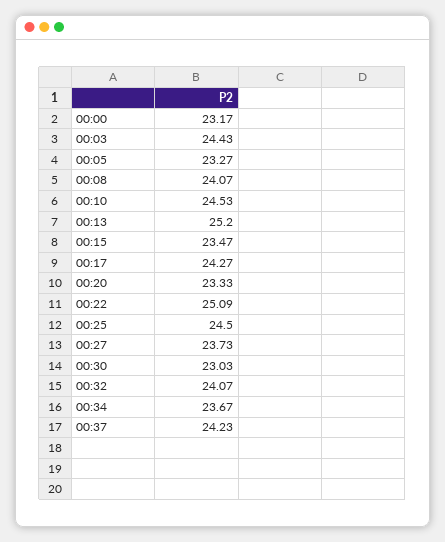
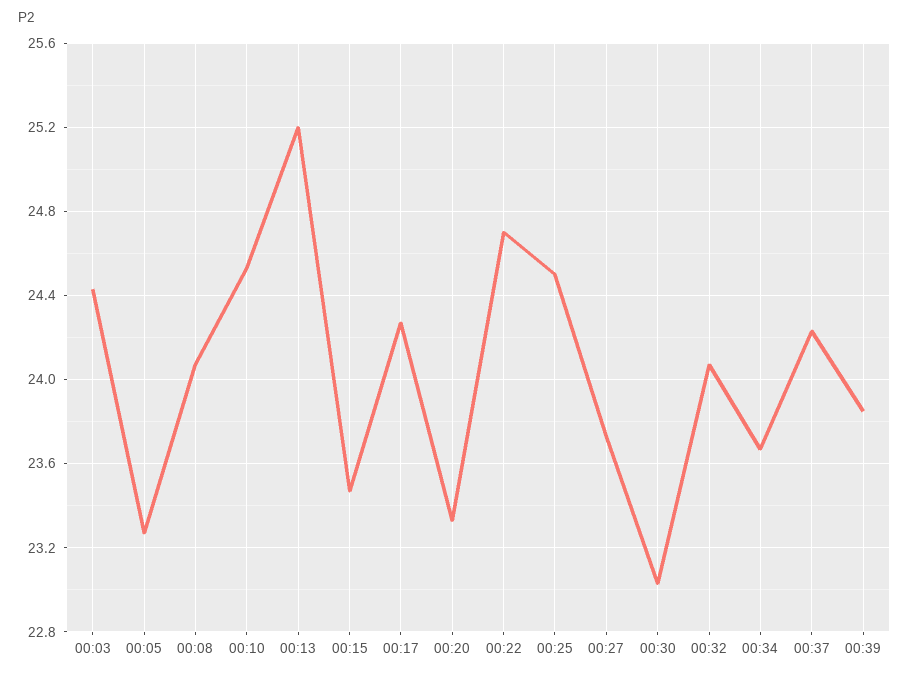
00:00: 23.17 -> none
00:22: 25.09 -> 24.7
00:39: none -> 23.85

